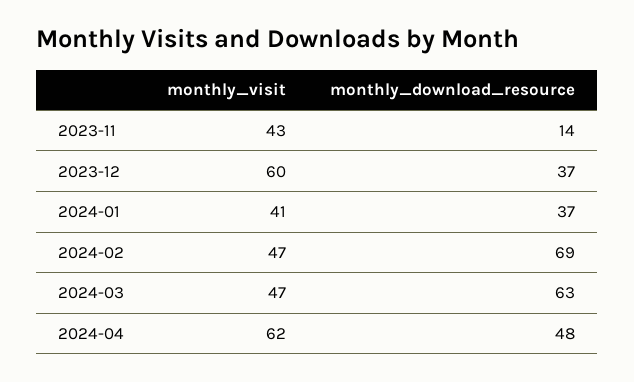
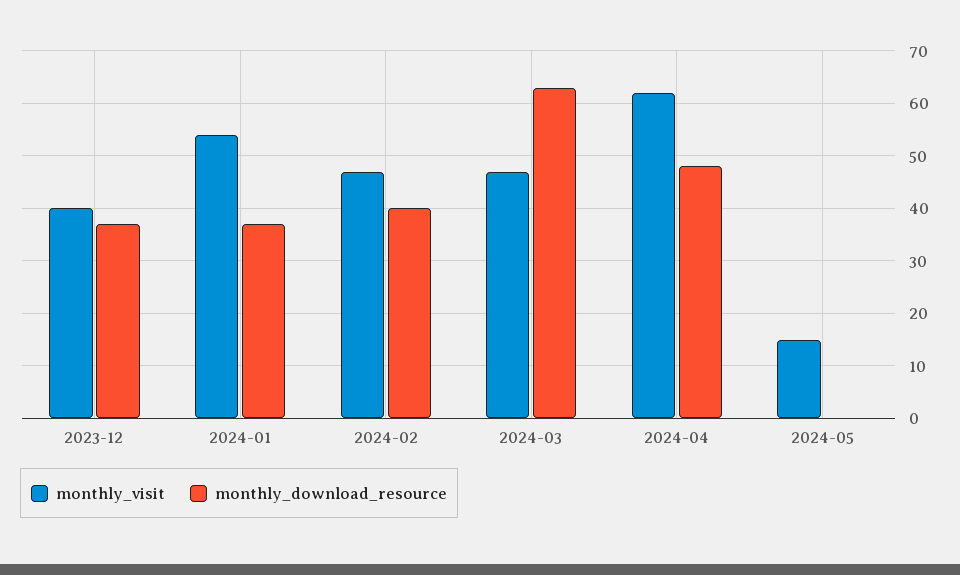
monthly_visit, 2023-11: 43 -> none
monthly_download_resource, 2023-11: 14 -> none
monthly_visit, 2023-12: 60 -> 40
monthly_visit, 2024-01: 41 -> 55
monthly_download_resource, 2024-02: 69 -> 40
monthly_visit, 2024-05: none -> 15
monthly_download_resource, 2024-05: none -> 0

